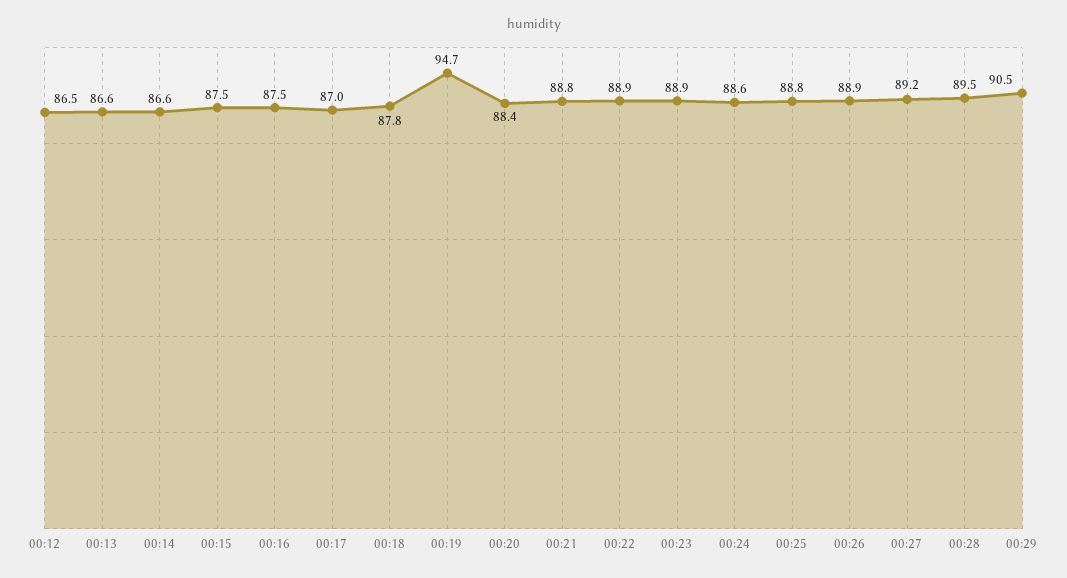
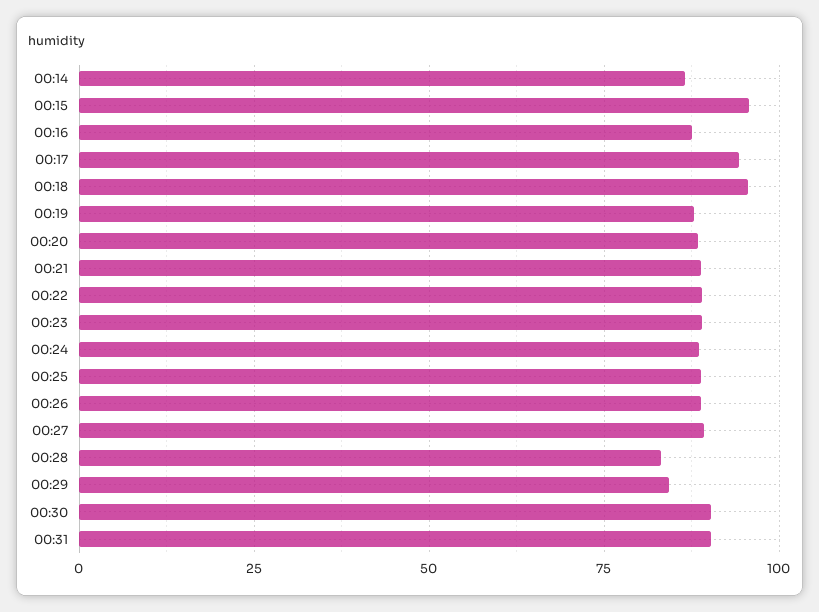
00:12: 86.5 -> none
00:13: 86.6 -> none
00:15: 87.5 -> 95
00:17: 87 -> 95
00:18: 87.8 -> 95
00:19: 94.7 -> 87.5
00:28: 89.5 -> 82.5
00:29: 90.5 -> 85
00:30: none -> 90
00:31: none -> 90

